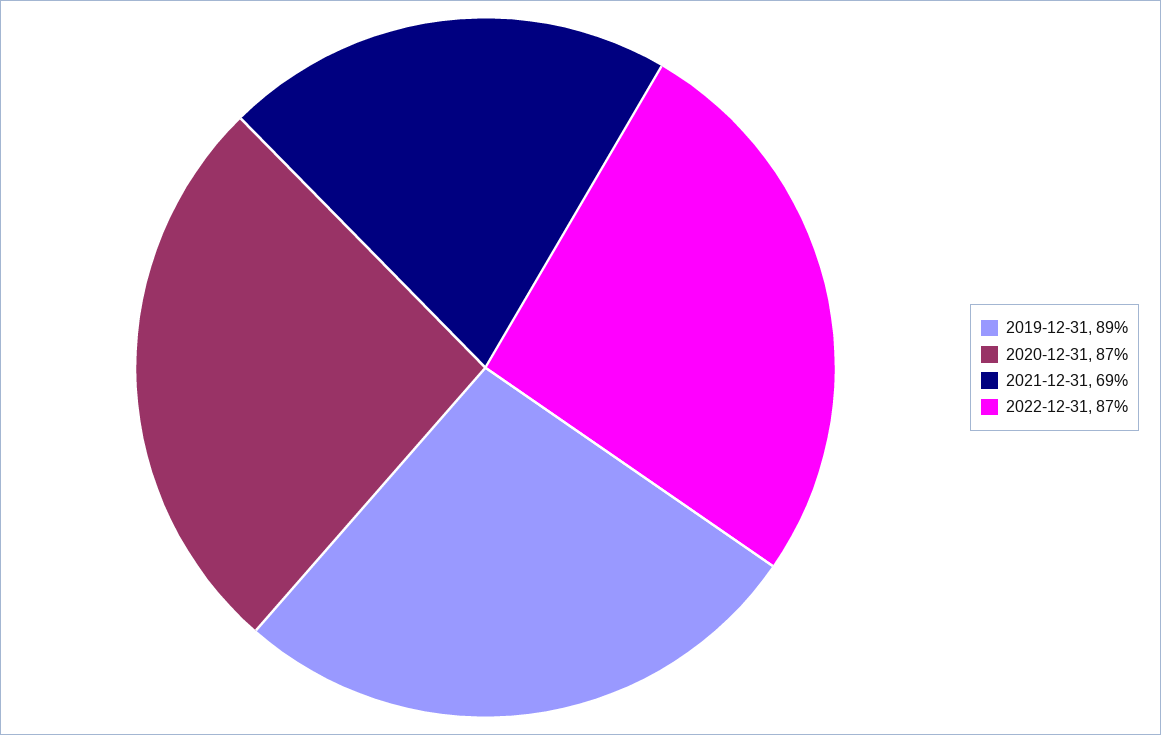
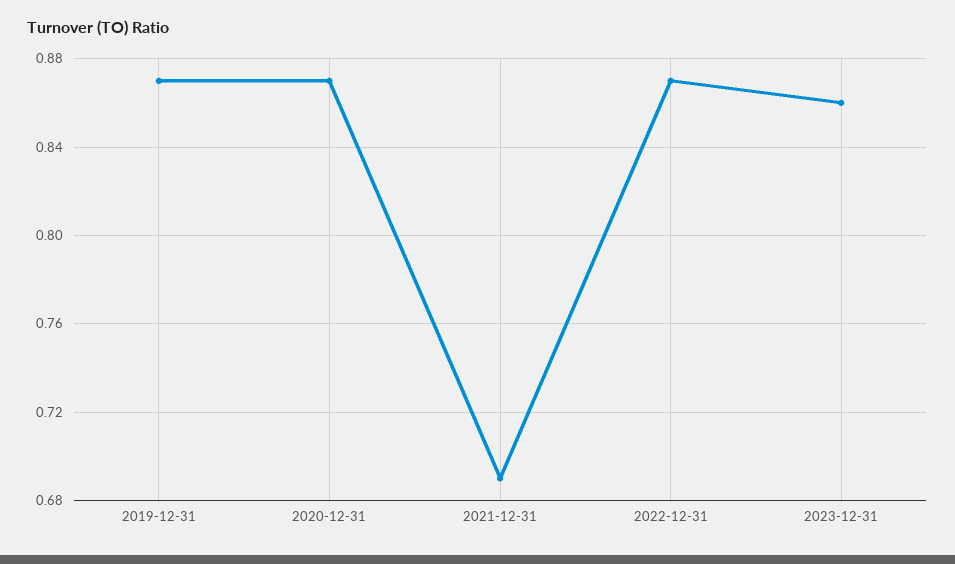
2019-12-31: 0.89 -> 0.87
2023-12-31: none -> 0.86

